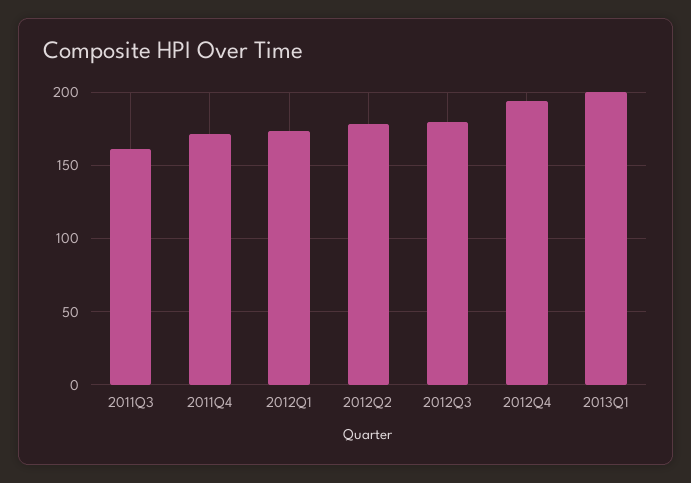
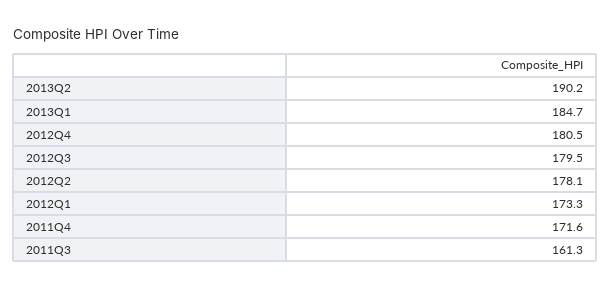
2012Q4: 195 -> 180.5
2013Q1: 200 -> 184.7
2013Q2: none -> 190.2

